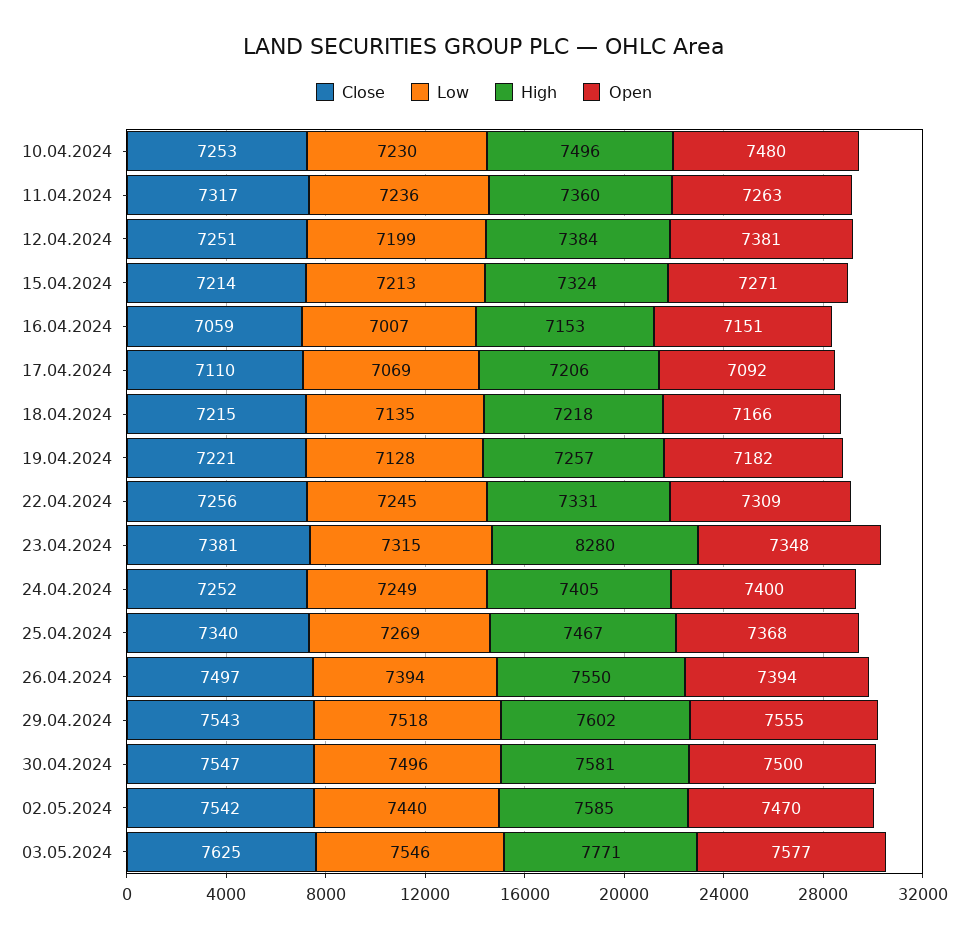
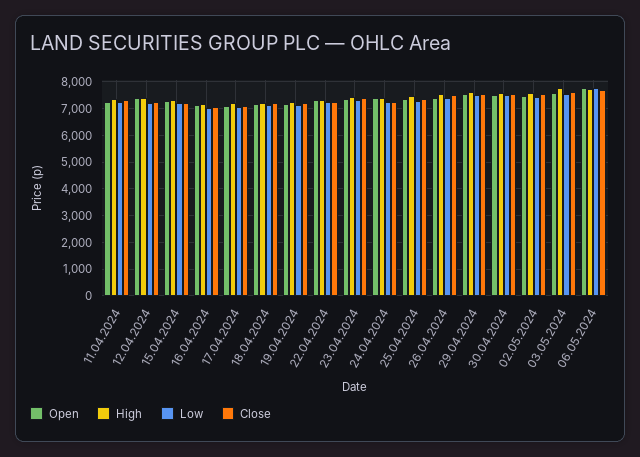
Close, 10.04.2024: 7253 -> none
Low, 10.04.2024: 7230 -> none
High, 10.04.2024: 7496 -> none
Open, 10.04.2024: 7480 -> none
High, 23.04.2024: 8280 -> 7500
Open, 06.05.2024: none -> 7750
High, 06.05.2024: none -> 7750
Low, 06.05.2024: none -> 7750
Close, 06.05.2024: none -> 7750

